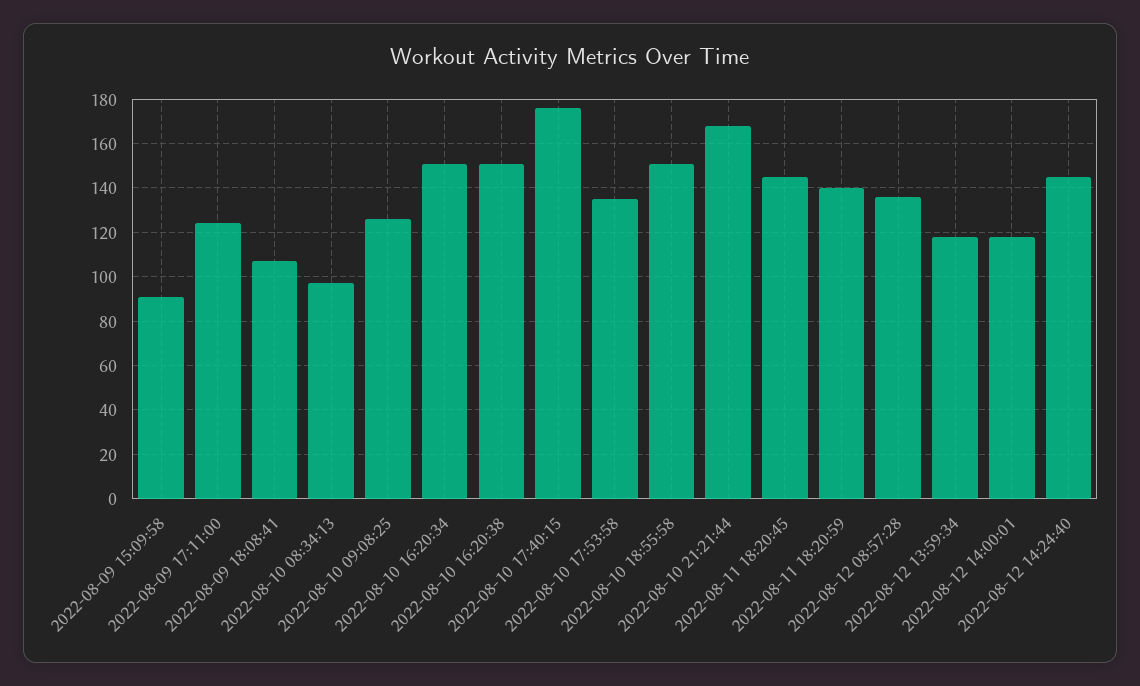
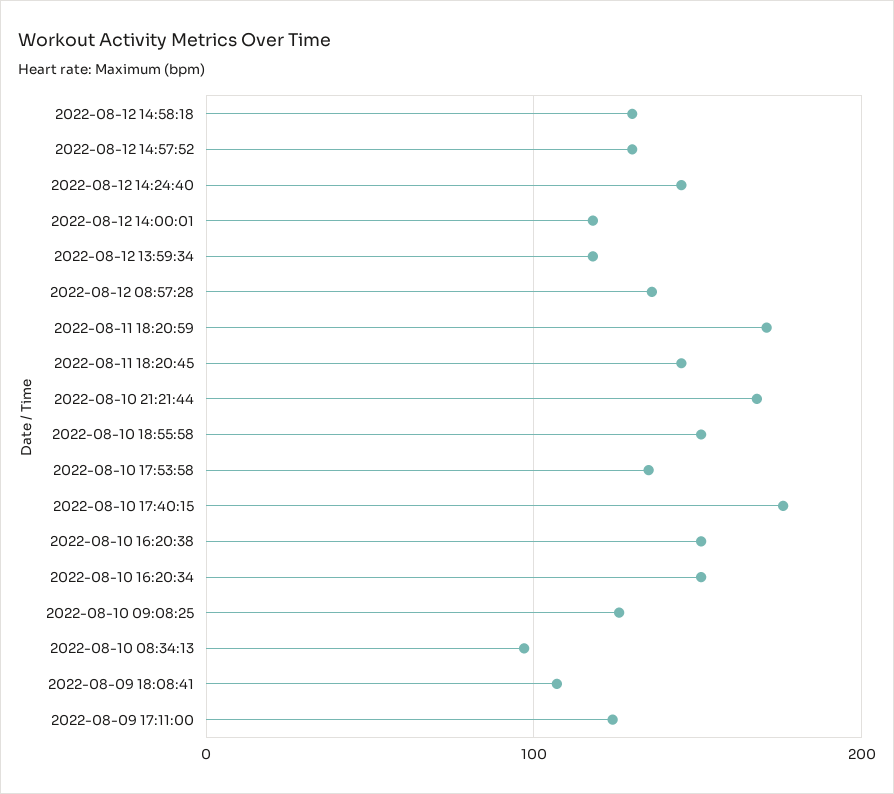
2022-08-09 15:09:58: 90 -> none
2022-08-11 18:20:59: 140 -> 170
2022-08-12 14:58:18: none -> 130
2022-08-12 14:57:52: none -> 130

